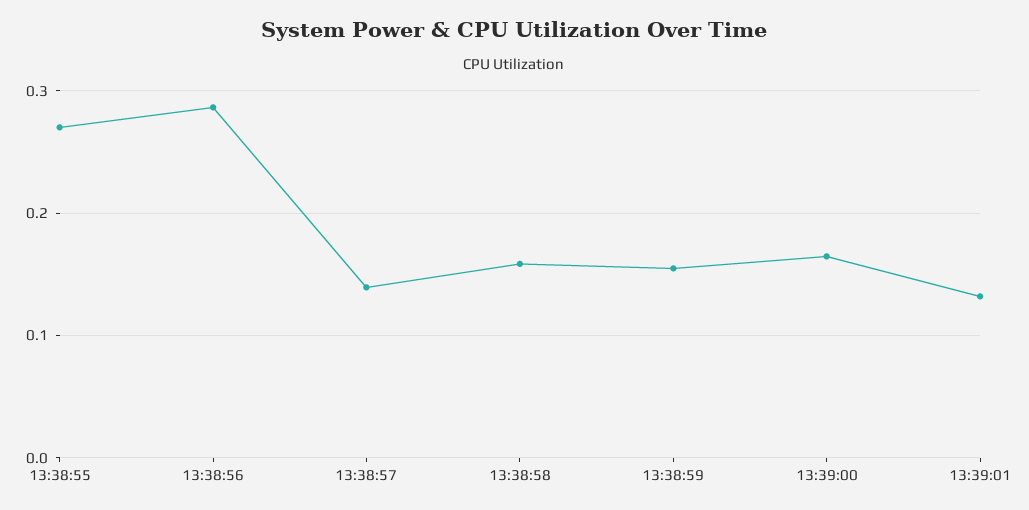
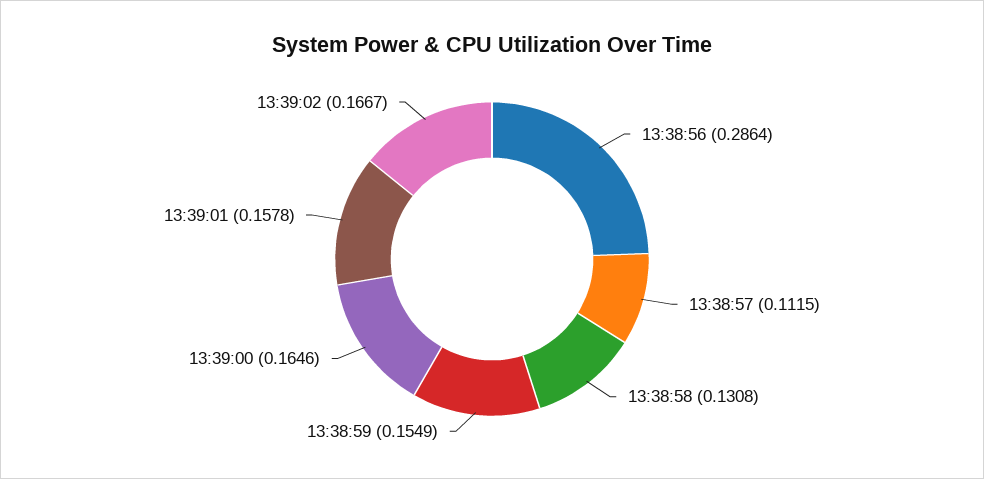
13:38:55: 0.27 -> none
13:38:57: 0.14 -> 0.1115
13:38:58: 0.16 -> 0.1308
13:39:01: 0.13 -> 0.1578
13:39:02: none -> 0.1667

